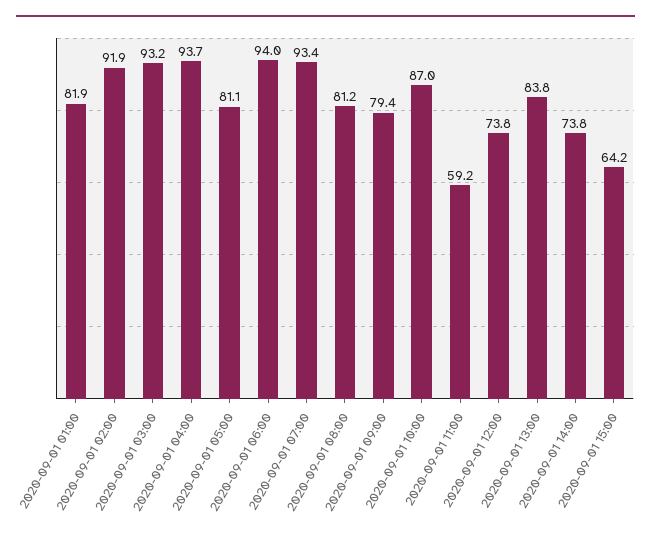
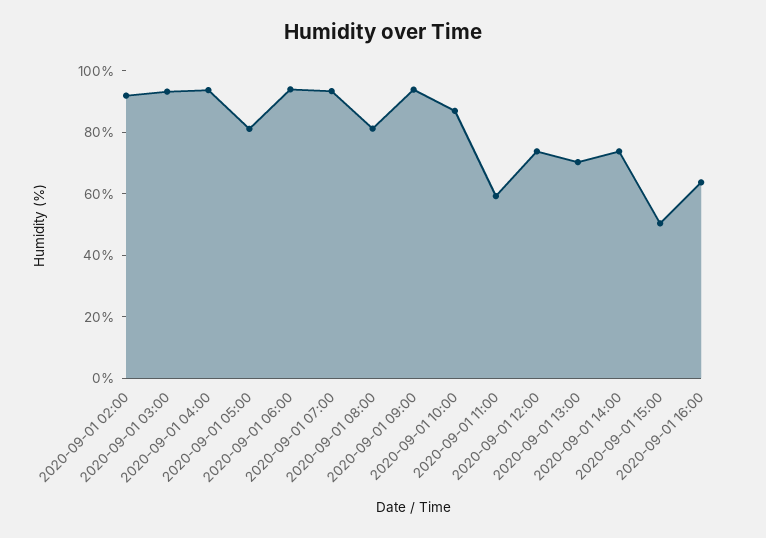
2020-09-01 01:00: 81.9 -> none
2020-09-01 09:00: 79.4 -> 95
2020-09-01 13:00: 83.8 -> 70
2020-09-01 15:00: 64.2 -> 50
2020-09-01 16:00: none -> 65

